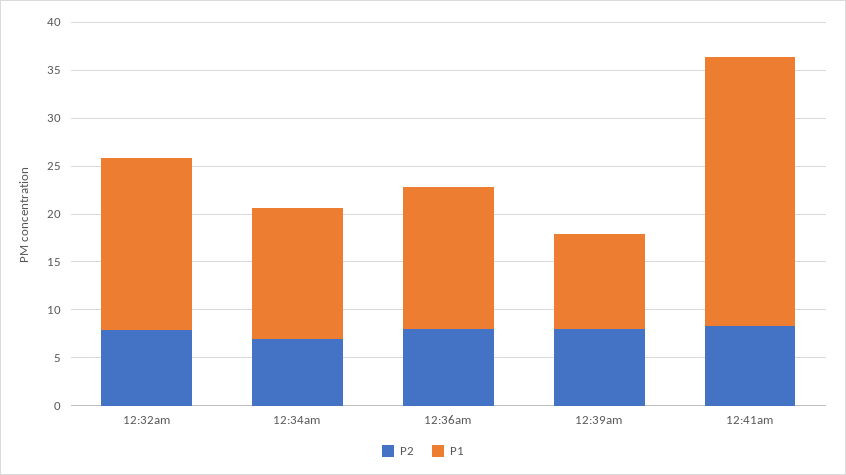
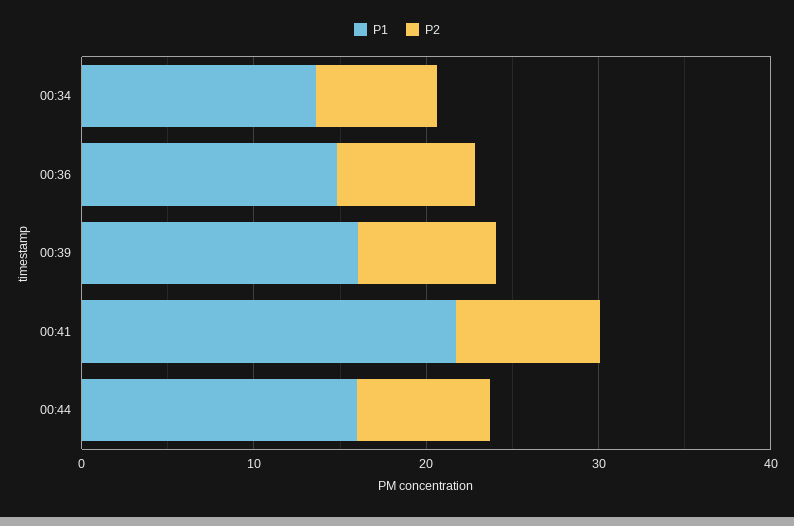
P2, 12:32am: 8 -> none
P1, 12:32am: 18 -> none
P1, 12:39am: 10 -> 16
P1, 12:41am: 28 -> 22
P1, 00:44: none -> 16
P2, 00:44: none -> 8

